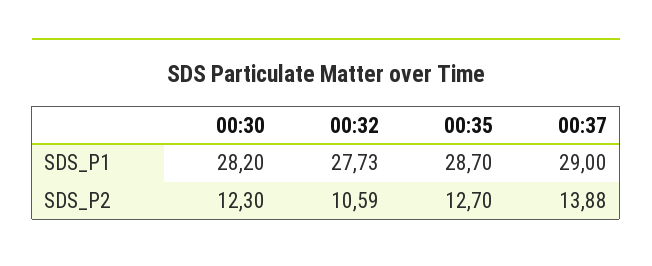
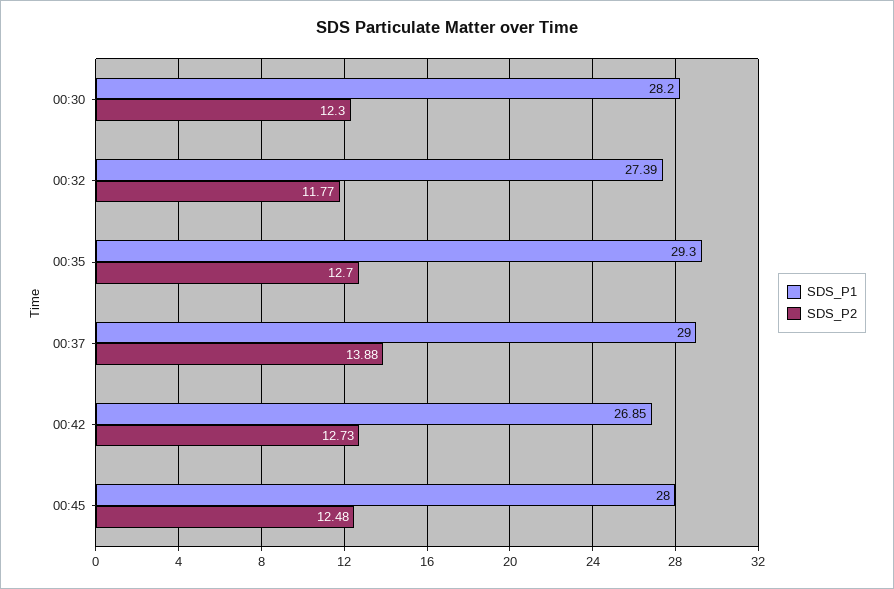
SDS_P1, 00:32: 27.73 -> 27.39
SDS_P1, 00:35: 28.7 -> 29.3
SDS_P2, 00:32: 10.59 -> 11.77
SDS_P1, 00:42: none -> 26.85
SDS_P2, 00:42: none -> 12.73
SDS_P1, 00:45: none -> 28
SDS_P2, 00:45: none -> 12.48

